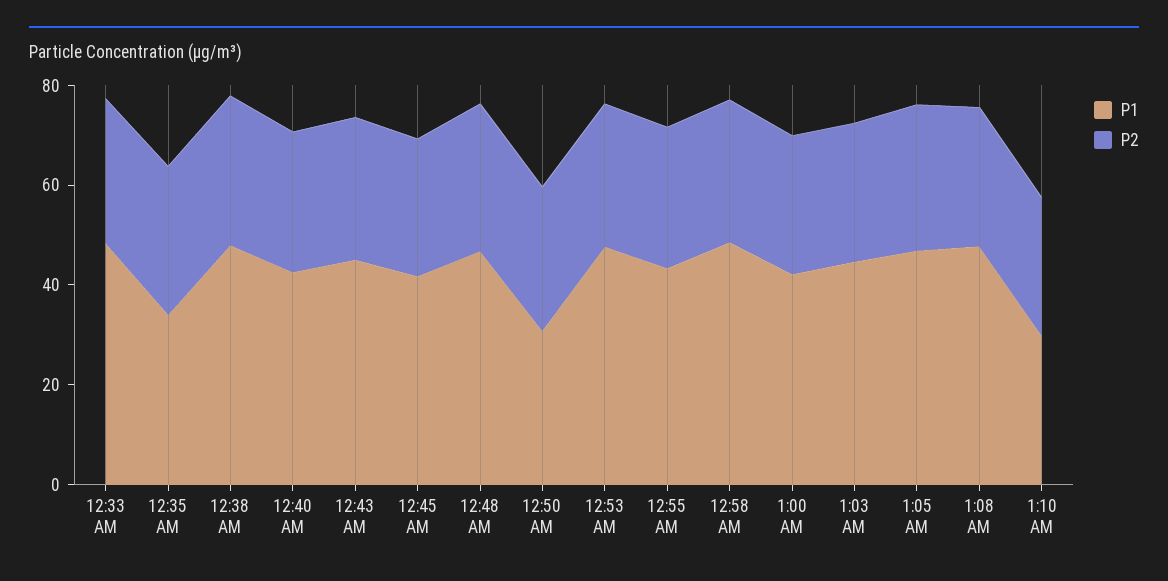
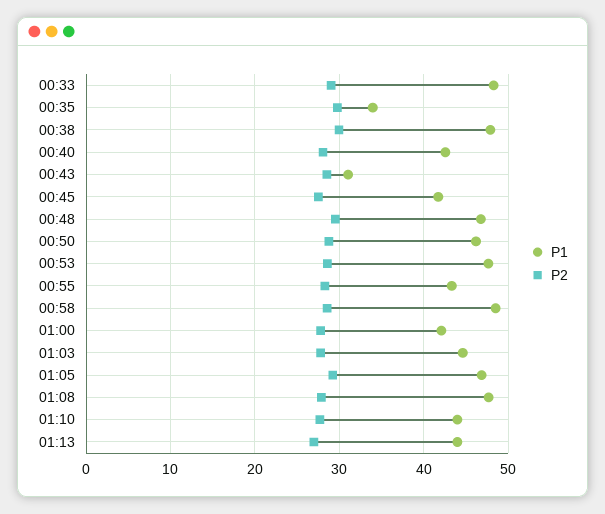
P1, 12:43 AM: 45 -> 31
P1, 12:50 AM: 30 -> 46
P1, 1:10 AM: 30 -> 44
P1, 01:13: none -> 44
P2, 01:13: none -> 27

